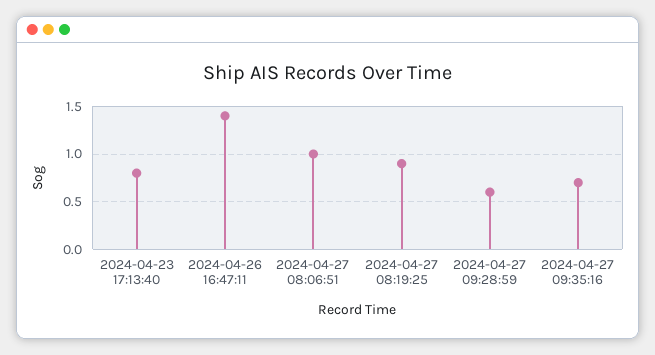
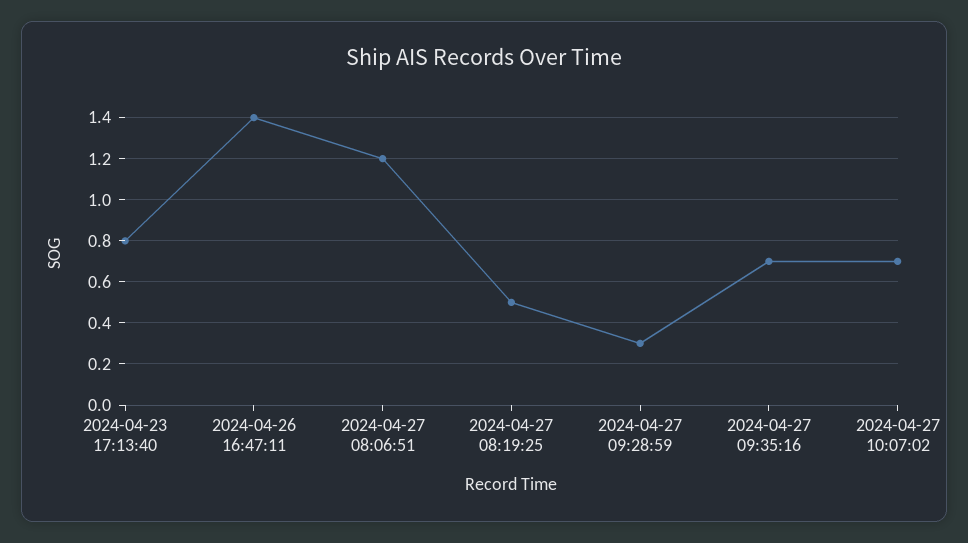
2024-04-27 08:06:51: 1 -> 1.2
2024-04-27 08:19:25: 0.9 -> 0.5
2024-04-27 09:28:59: 0.6 -> 0.3
2024-04-27 10:07:02: none -> 0.7

